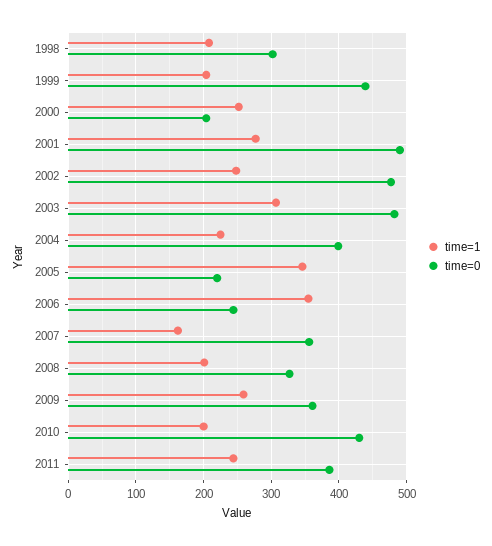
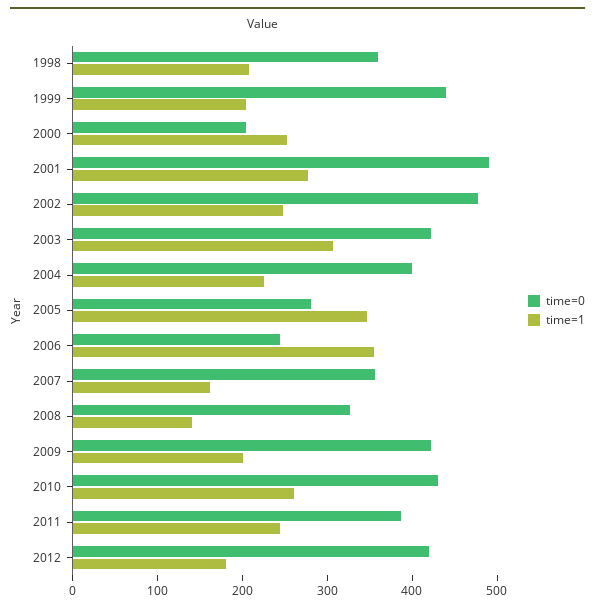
time=0, 1998: 300 -> 360
time=0, 2003: 480 -> 420
time=0, 2005: 220 -> 280
time=1, 2008: 200 -> 140
time=1, 2009: 260 -> 200
time=0, 2009: 360 -> 420
time=1, 2010: 200 -> 260
time=0, 2012: none -> 420
time=1, 2012: none -> 180

